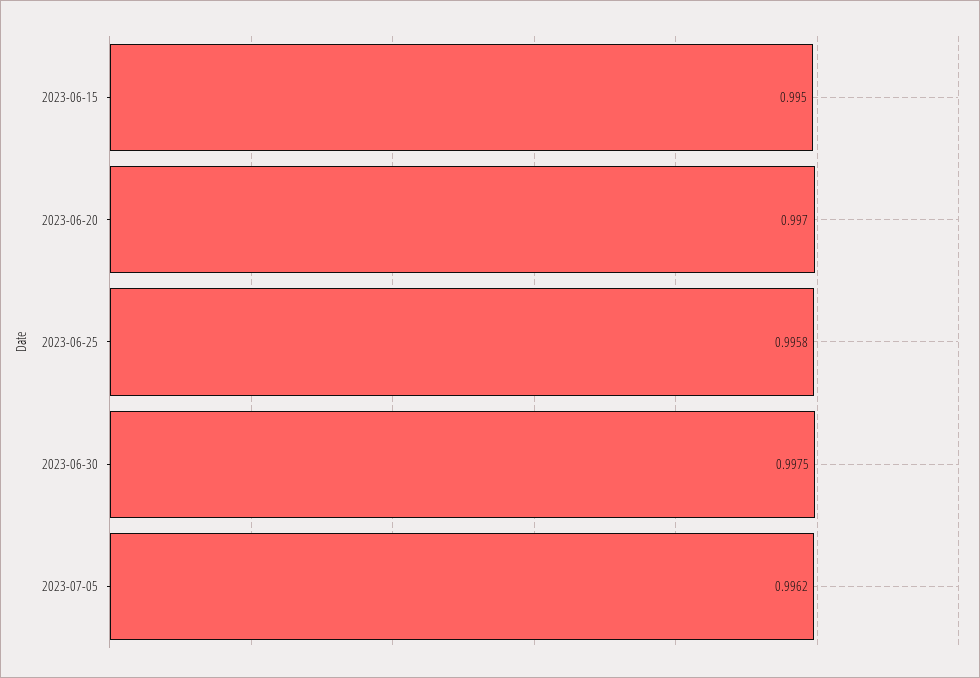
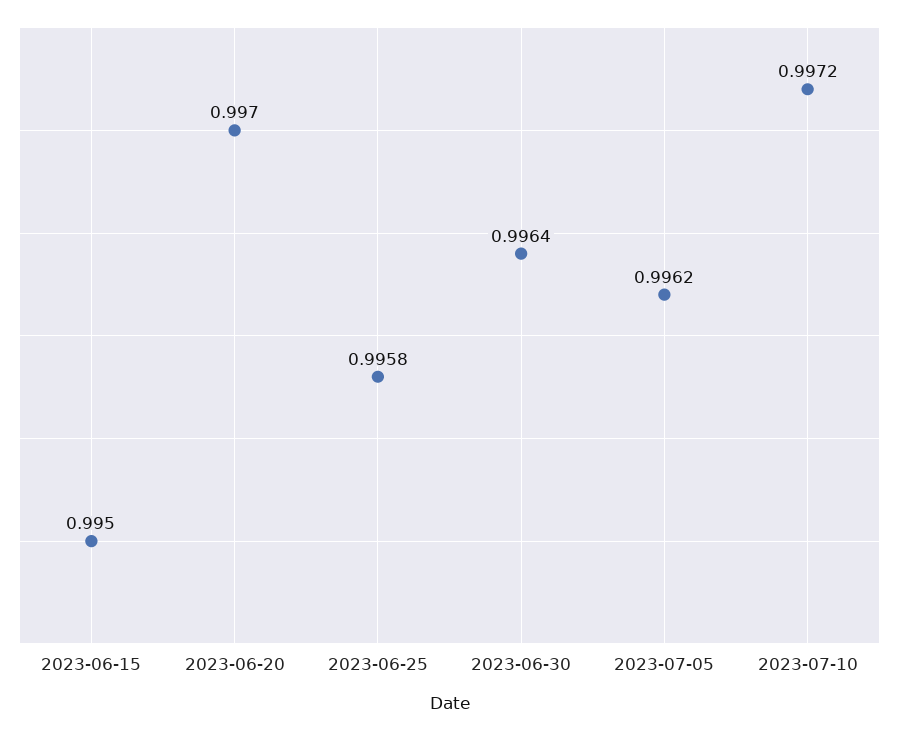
2023-06-30: 0.9975 -> 0.9964
2023-07-10: none -> 0.9972

